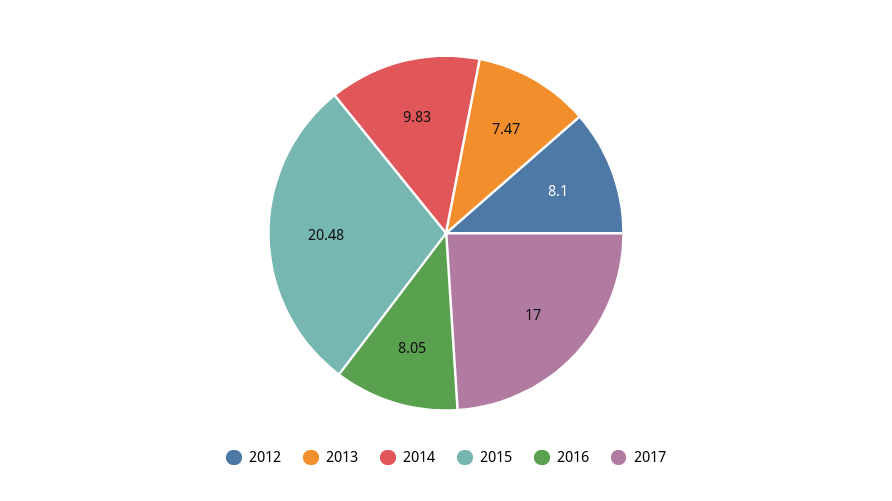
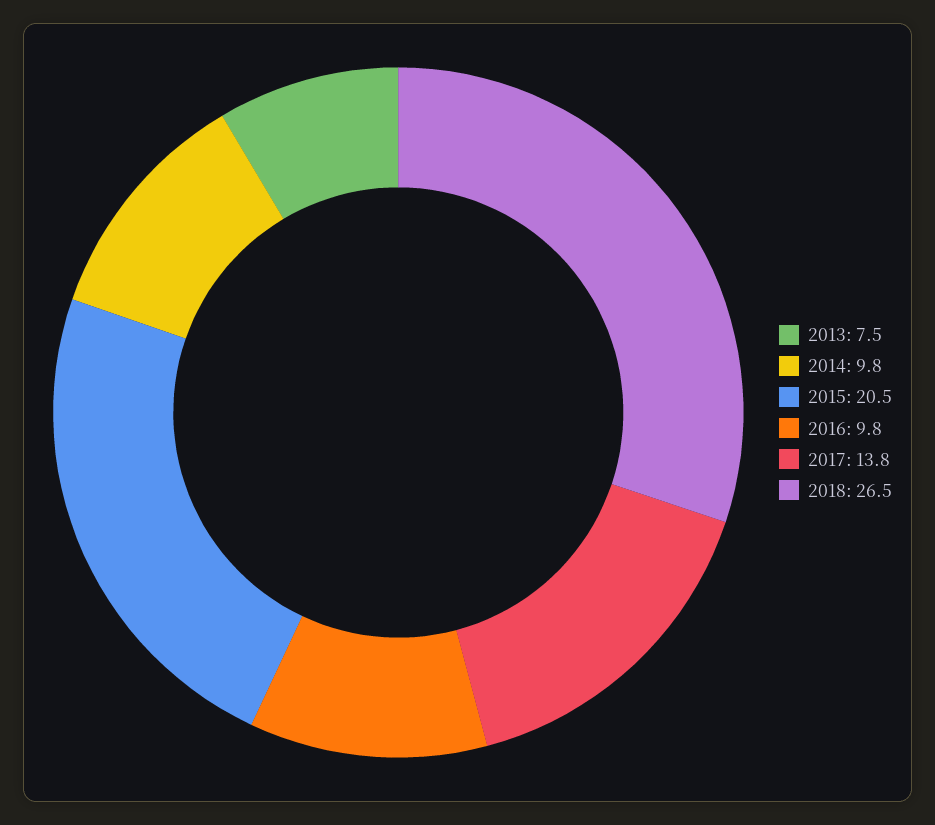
2012: 8.1 -> none
2016: 8.05 -> 9.8
2017: 17 -> 13.8
2018: none -> 26.5

